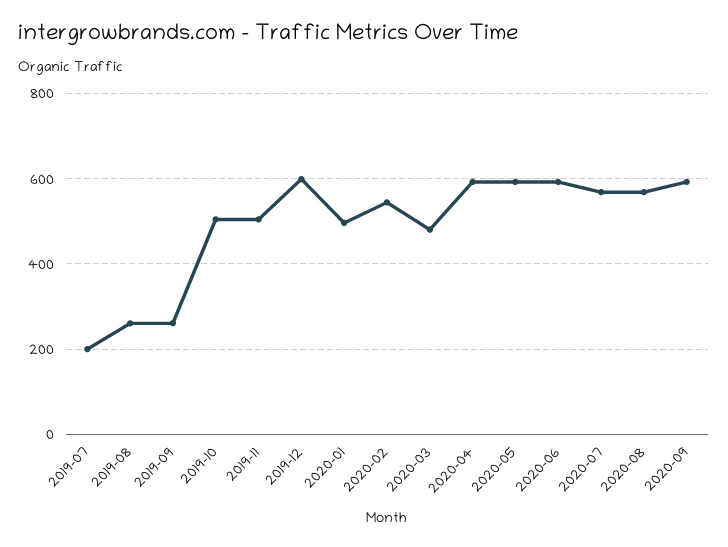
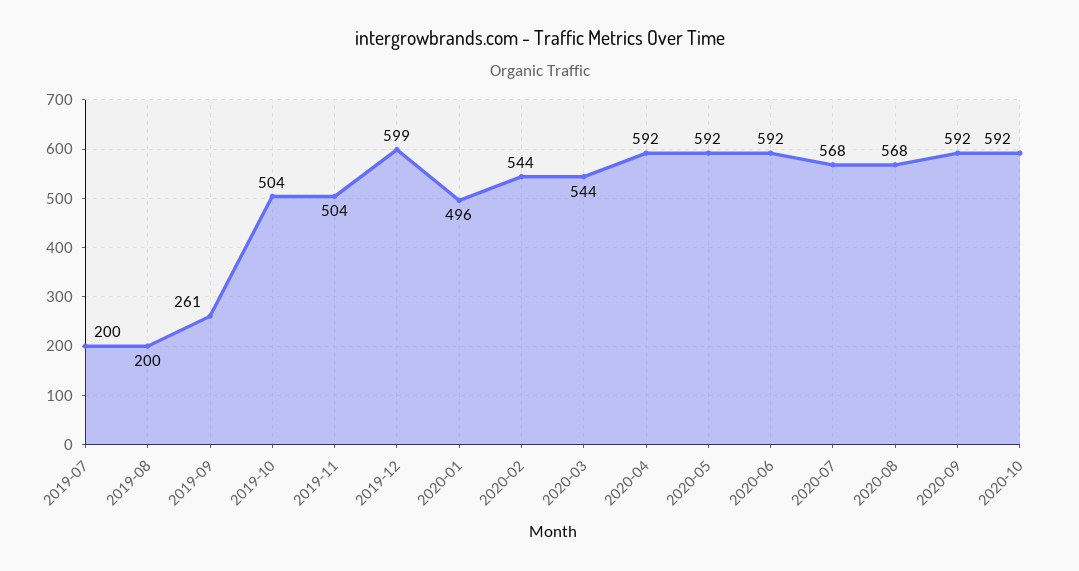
2019-08: 260 -> 200
2020-03: 480 -> 544
2020-10: none -> 592

